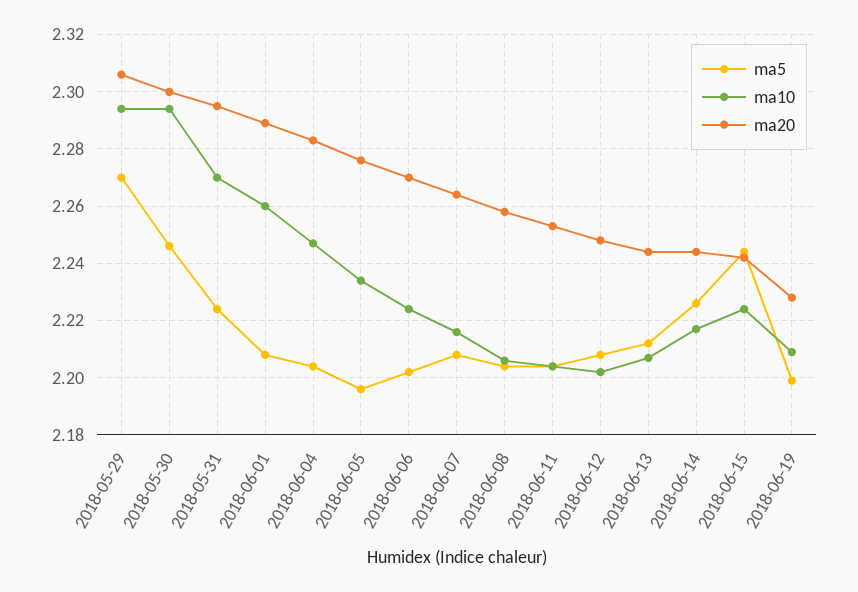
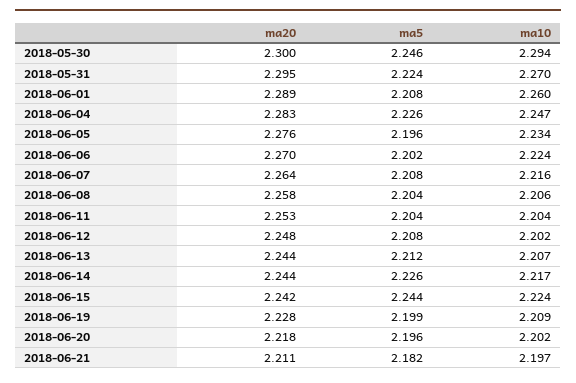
ma5, 2018-05-29: 2.27 -> none
ma10, 2018-05-29: 2.295 -> none
ma20, 2018-05-29: 2.305 -> none
ma5, 2018-06-04: 2.205 -> 2.226
ma20, 2018-06-20: none -> 2.218
ma5, 2018-06-20: none -> 2.196
ma10, 2018-06-20: none -> 2.202
ma20, 2018-06-21: none -> 2.211
ma5, 2018-06-21: none -> 2.182
ma10, 2018-06-21: none -> 2.197

